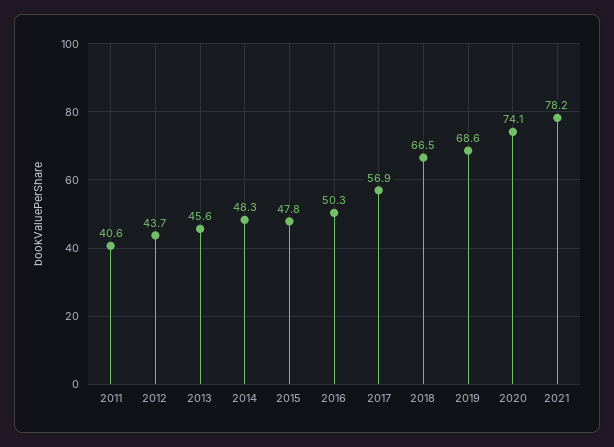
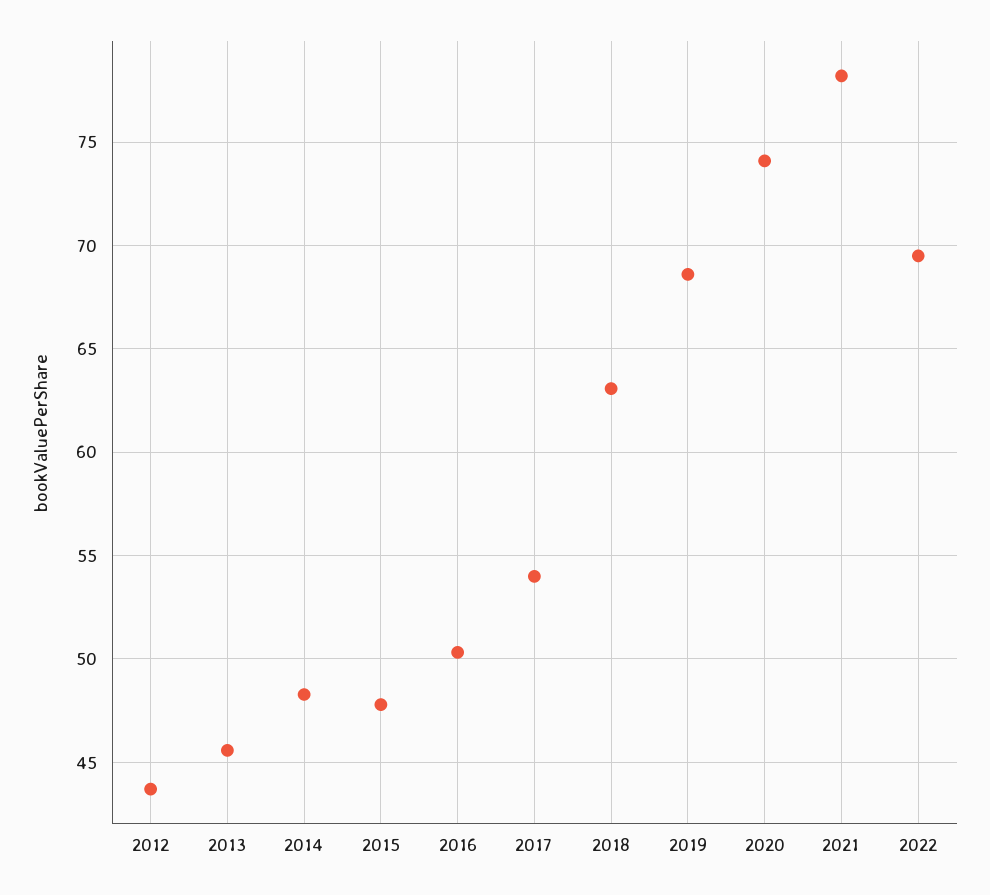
2011: 40.6 -> none
2017: 56.9 -> 54
2018: 66.5 -> 63
2022: none -> 69.5

